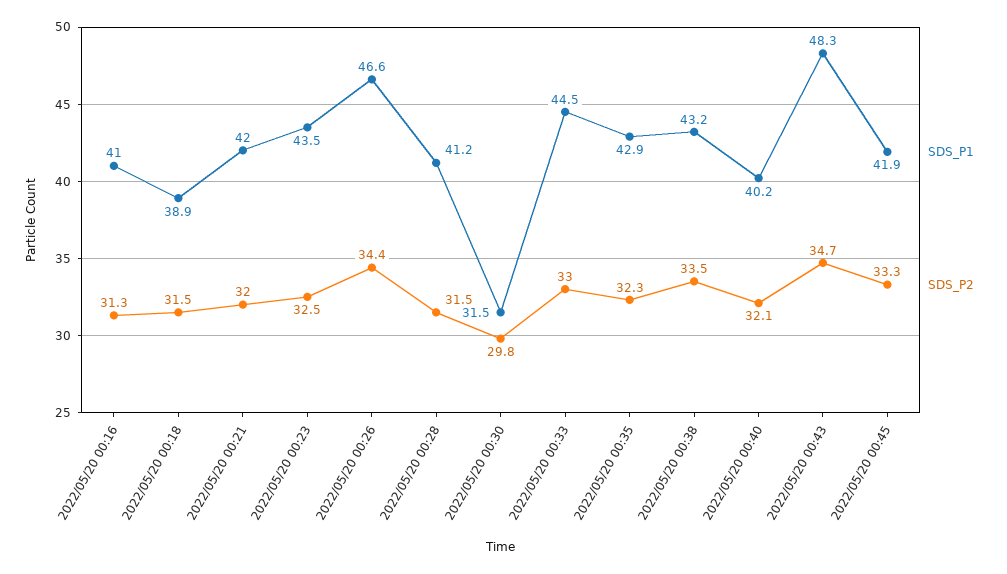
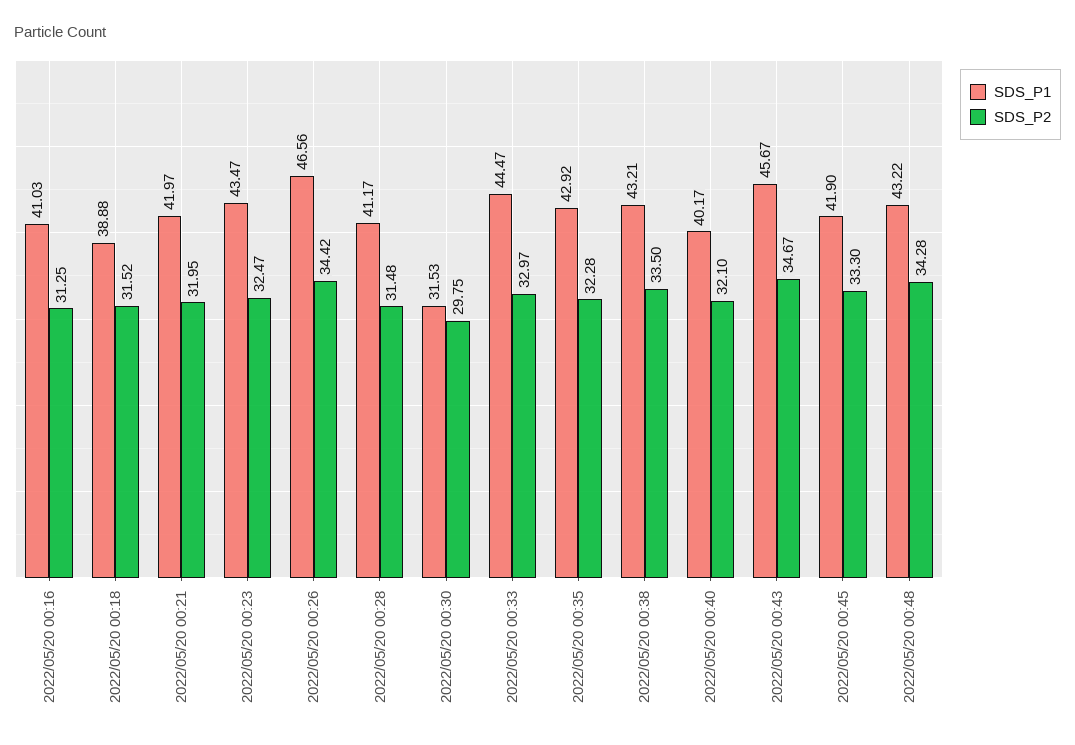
SDS_P1, 2022/05/20 00:43: 48.3 -> 45.67
SDS_P1, 2022/05/20 00:48: none -> 43.22
SDS_P2, 2022/05/20 00:48: none -> 34.28

